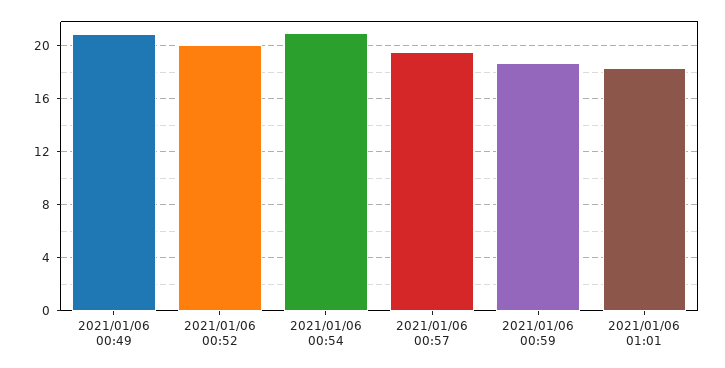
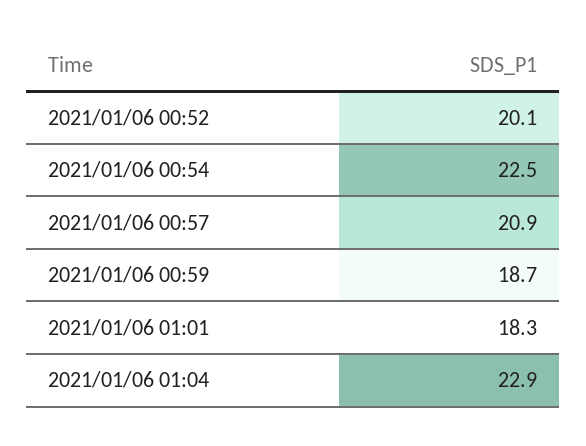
2021/01/06 00:49: 21 -> none
2021/01/06 00:54: 21 -> 22.5
2021/01/06 00:57: 19.5 -> 20.9
2021/01/06 01:04: none -> 22.9

